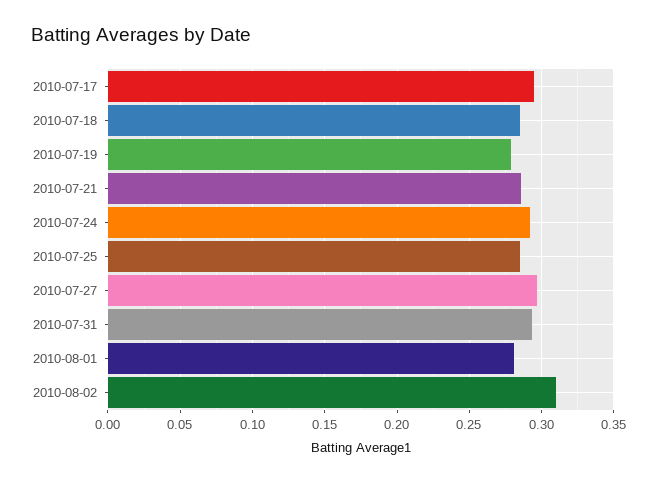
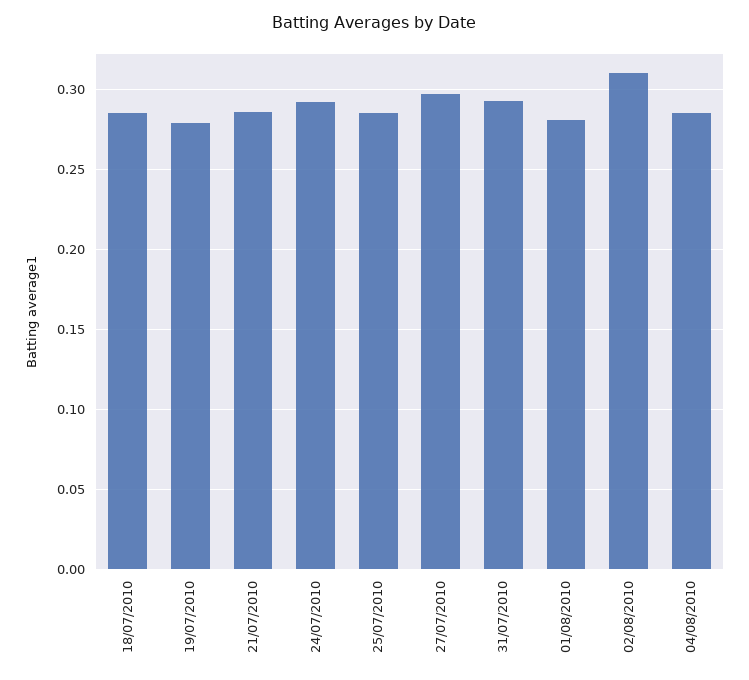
2010-07-17: 0.295 -> none
04/08/2010: none -> 0.285

